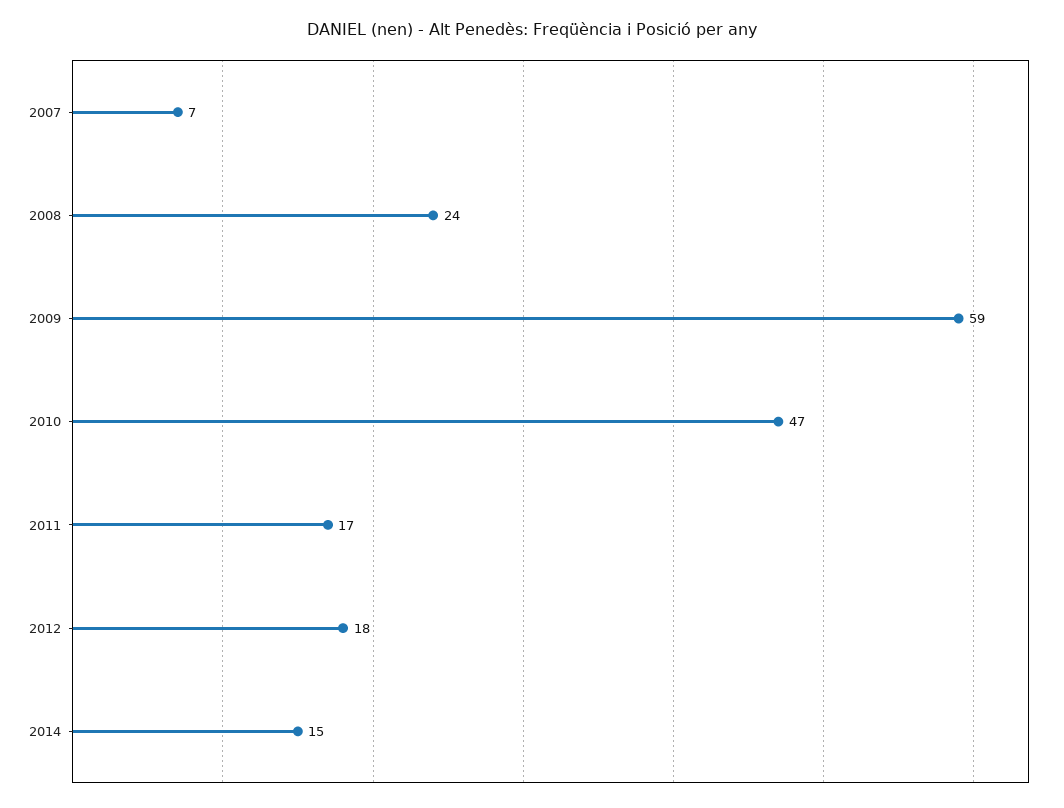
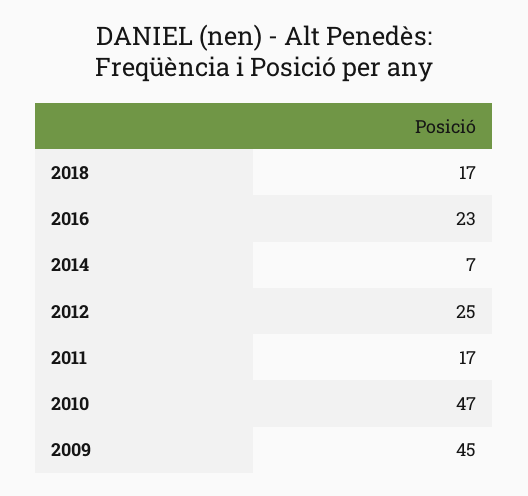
2007: 7 -> none
2008: 24 -> none
2009: 59 -> 45
2012: 18 -> 25
2014: 15 -> 7
2018: none -> 17
2016: none -> 23

